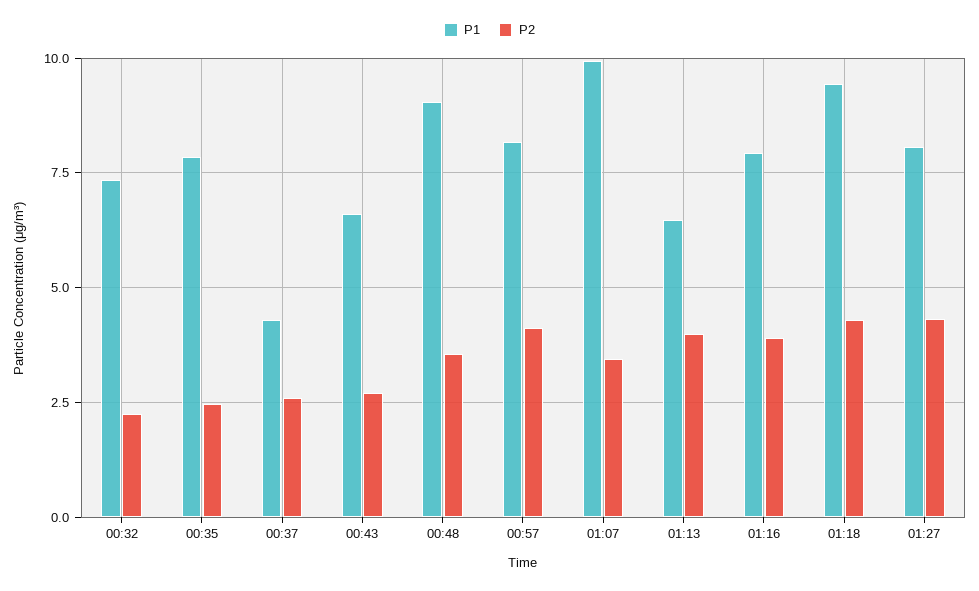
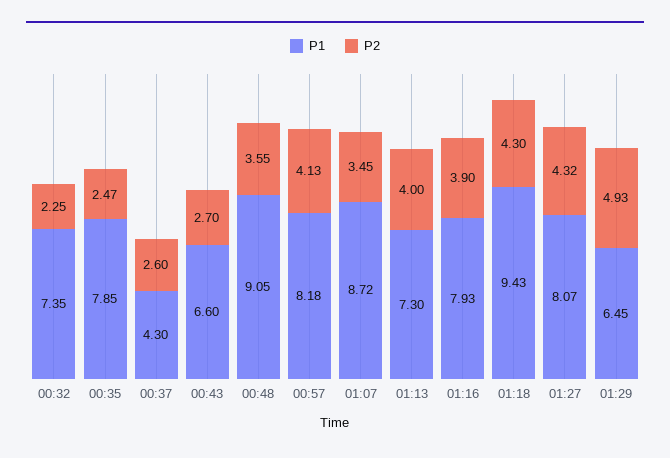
P1, 01:07: 10 -> 8.72
P1, 01:13: 6.5 -> 7.3
P1, 01:29: none -> 6.45
P2, 01:29: none -> 4.93

